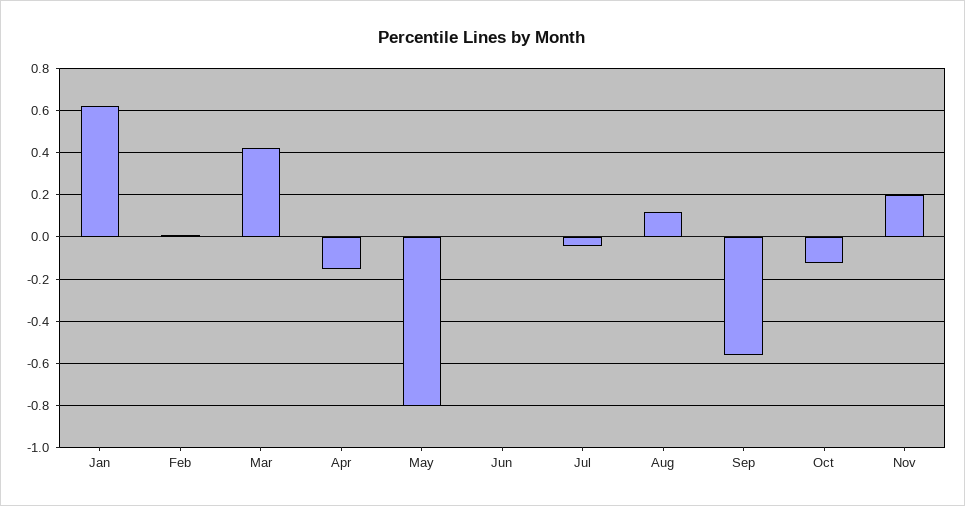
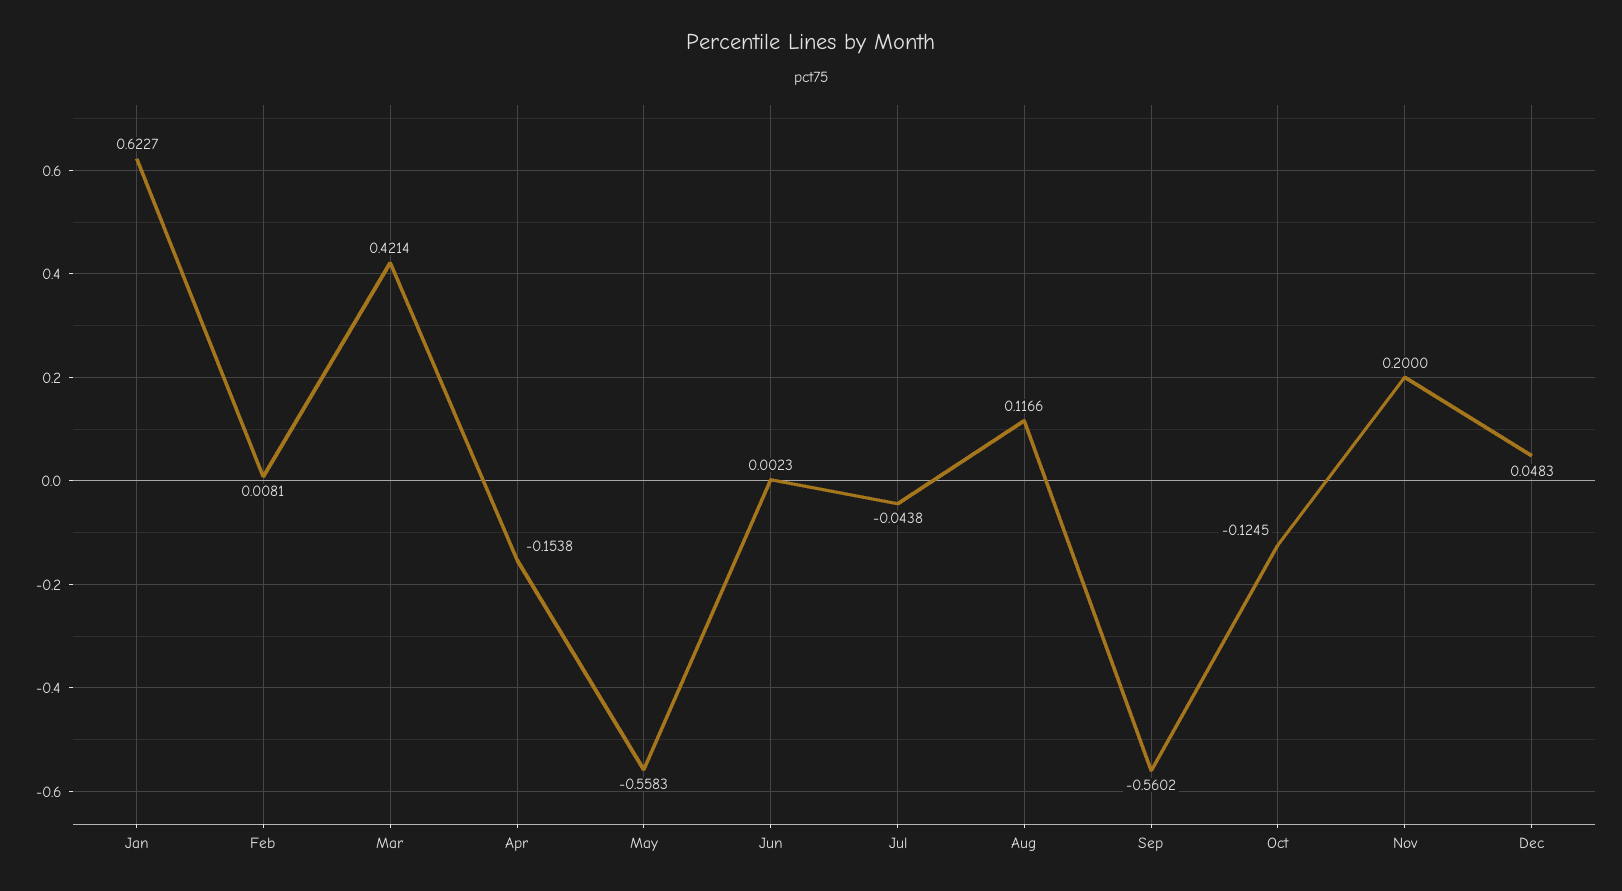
May: -0.8 -> -0.5583
Dec: none -> 0.0483

